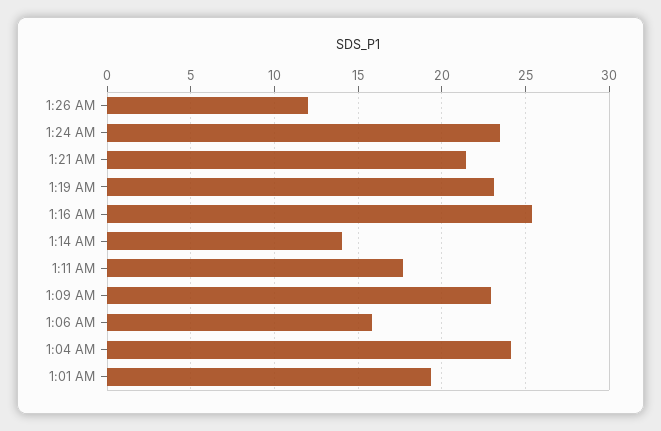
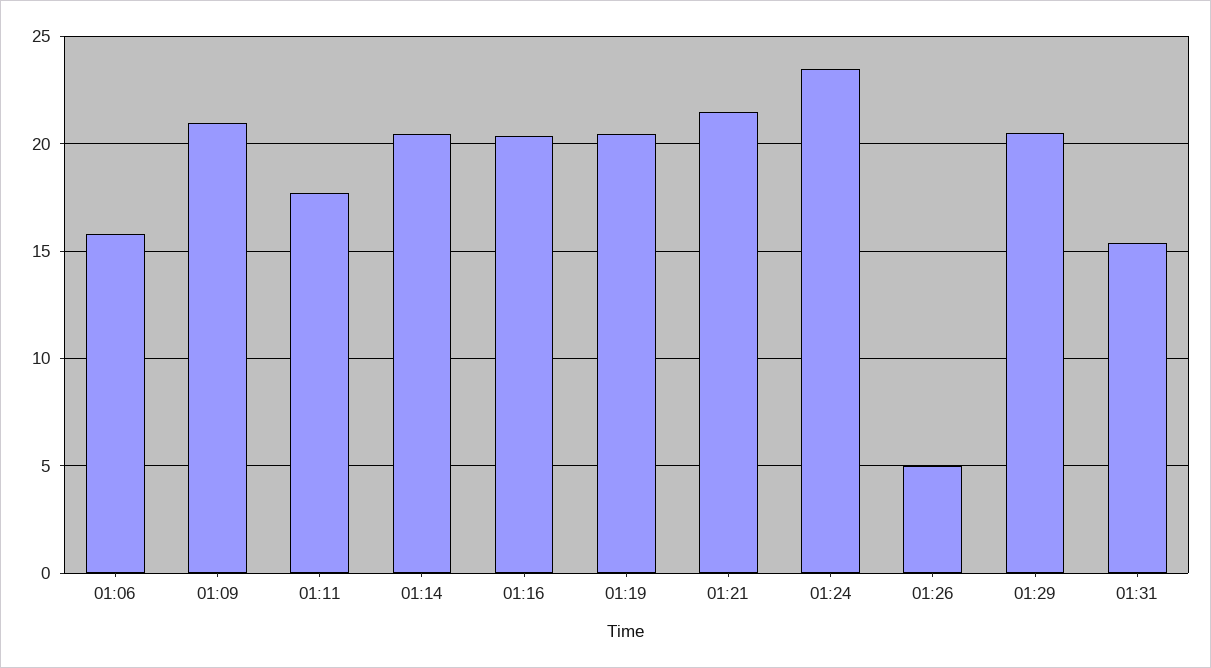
1:26 AM: 12 -> 5
1:19 AM: 23 -> 20.5
1:16 AM: 25.5 -> 20.5
1:14 AM: 14 -> 20.5
1:09 AM: 23 -> 21
1:04 AM: 24 -> none
1:01 AM: 19.5 -> none
01:29: none -> 20.5
01:31: none -> 15.5

